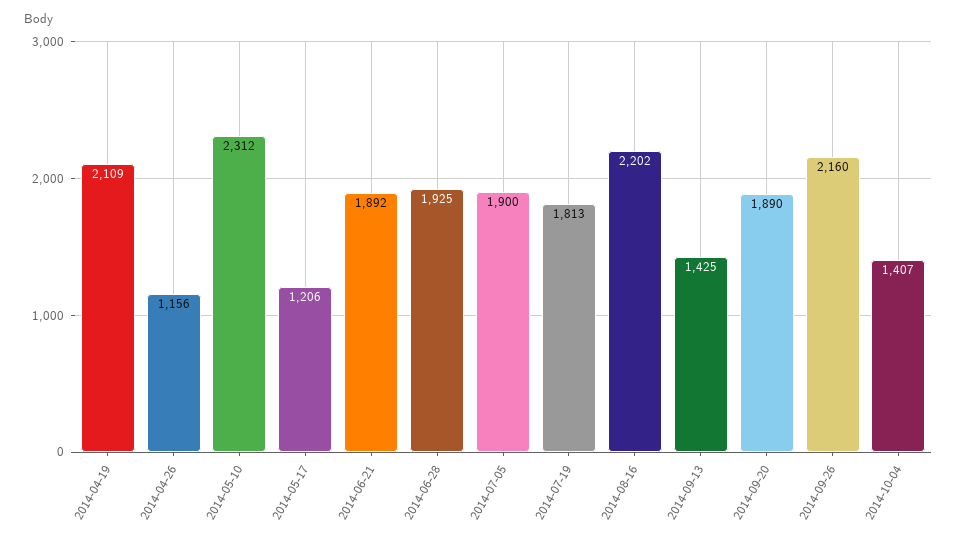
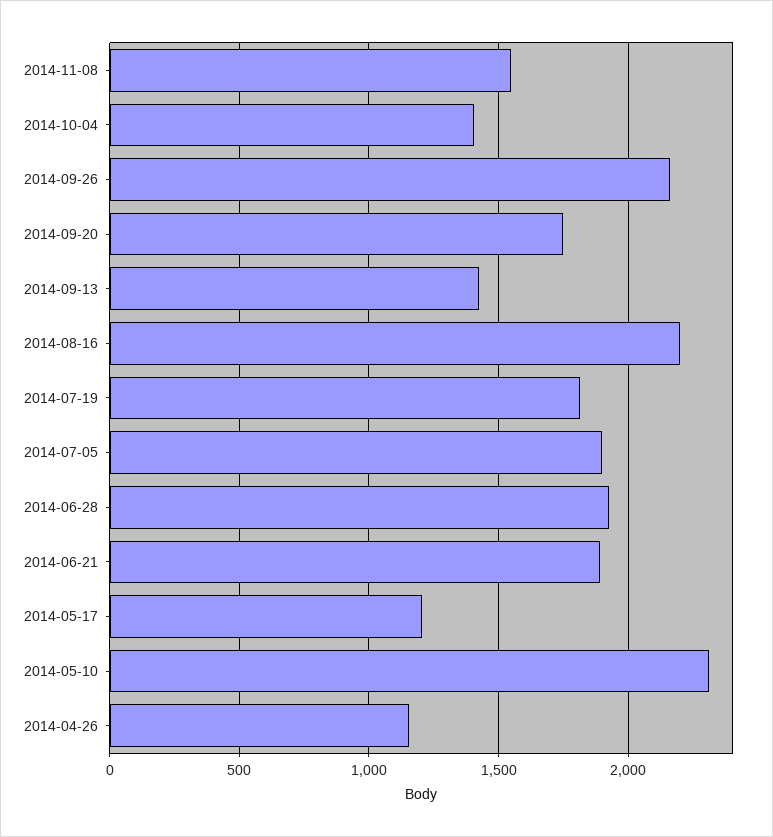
2014-04-19: 2109 -> none
2014-09-20: 1890 -> 1750
2014-11-08: none -> 1550

